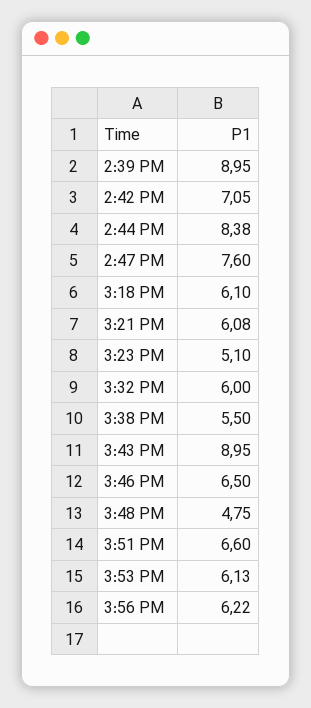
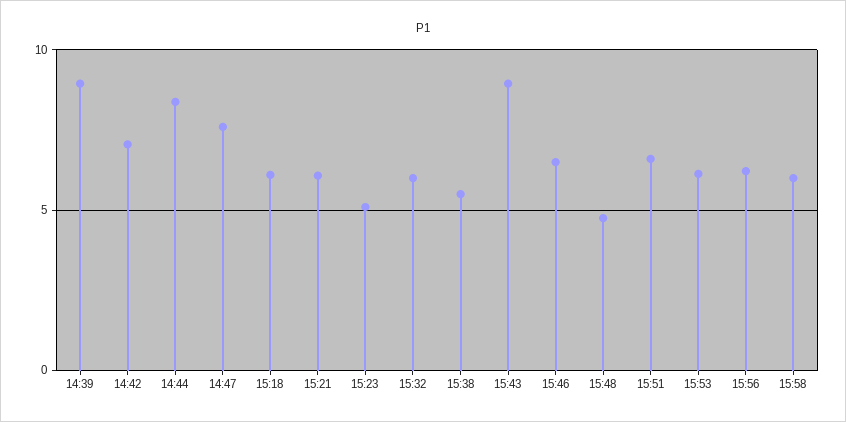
15:58: none -> 6

